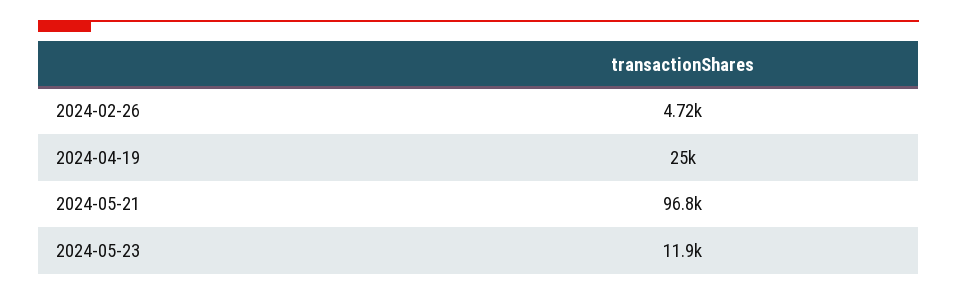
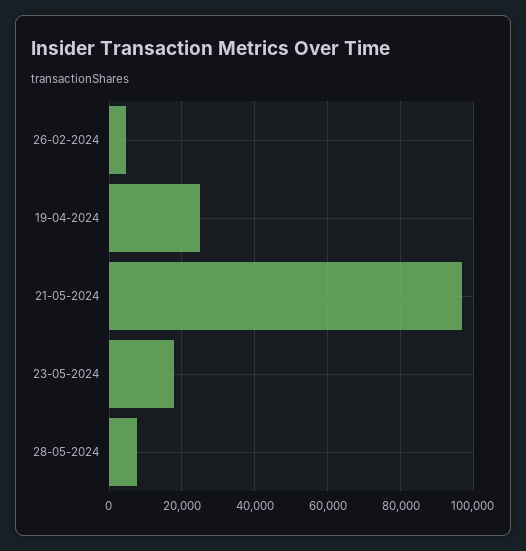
2024-05-23: 11900 -> 18000
28-05-2024: none -> 8000

